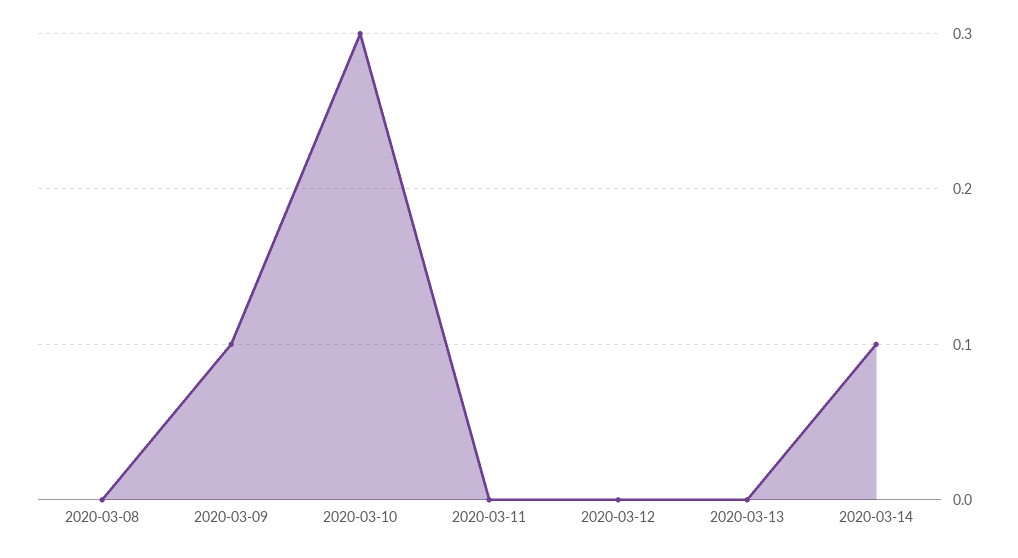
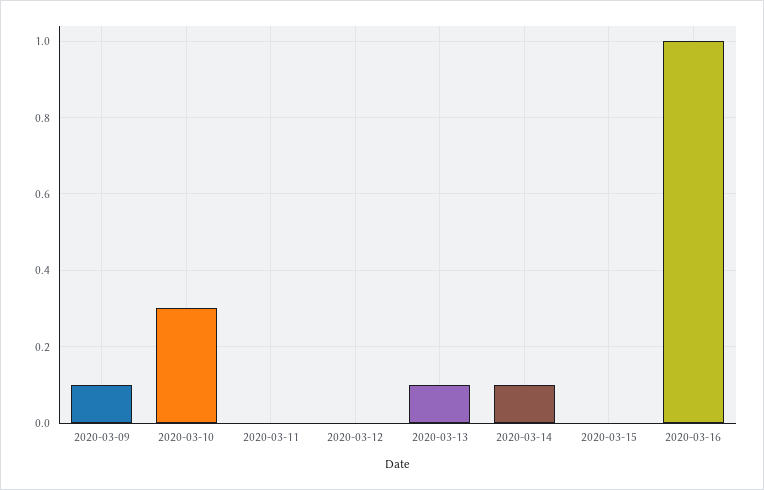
2020-03-08: 0 -> none
2020-03-13: 0 -> 0.1
2020-03-15: none -> 0
2020-03-16: none -> 1

